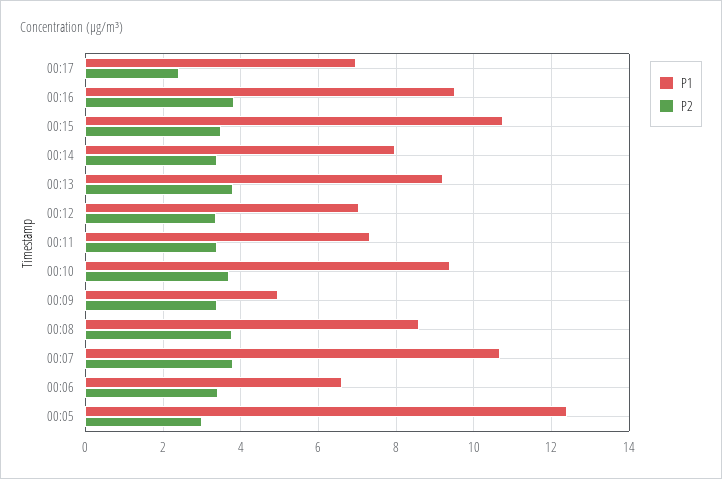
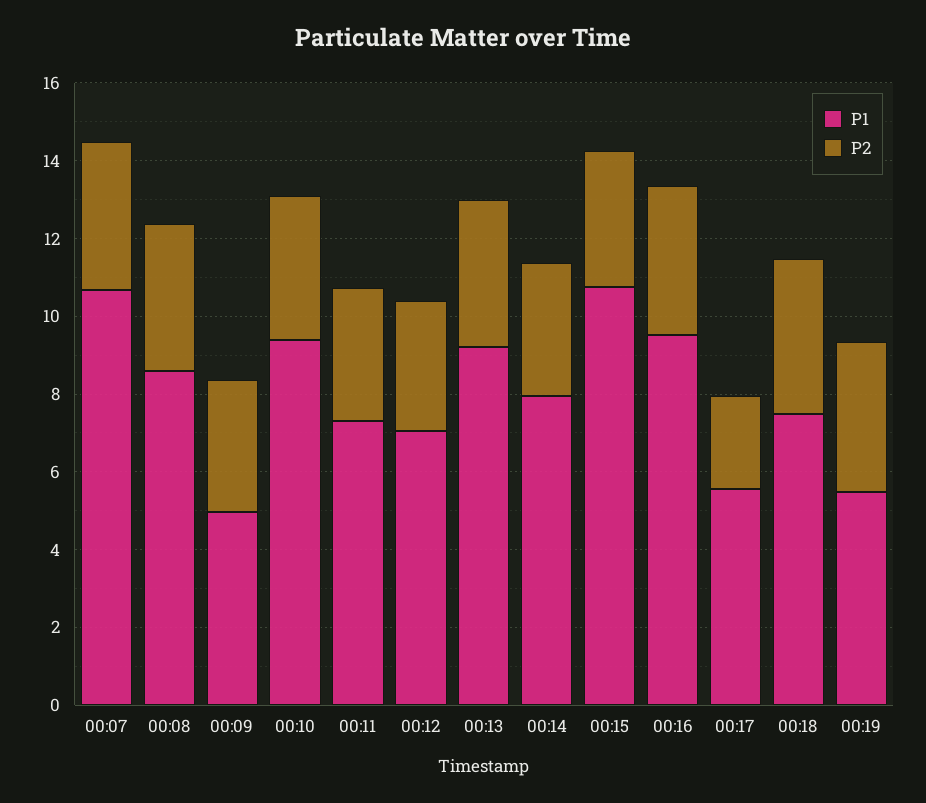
P1, 00:17: 7 -> 5.5
P1, 00:06: 6.6 -> none
P2, 00:06: 3.4 -> none
P1, 00:05: 12.4 -> none
P2, 00:05: 3 -> none
P1, 00:18: none -> 7.5
P2, 00:18: none -> 4
P1, 00:19: none -> 5.5
P2, 00:19: none -> 4

